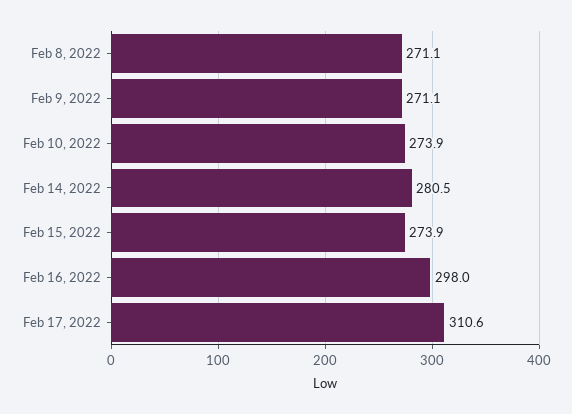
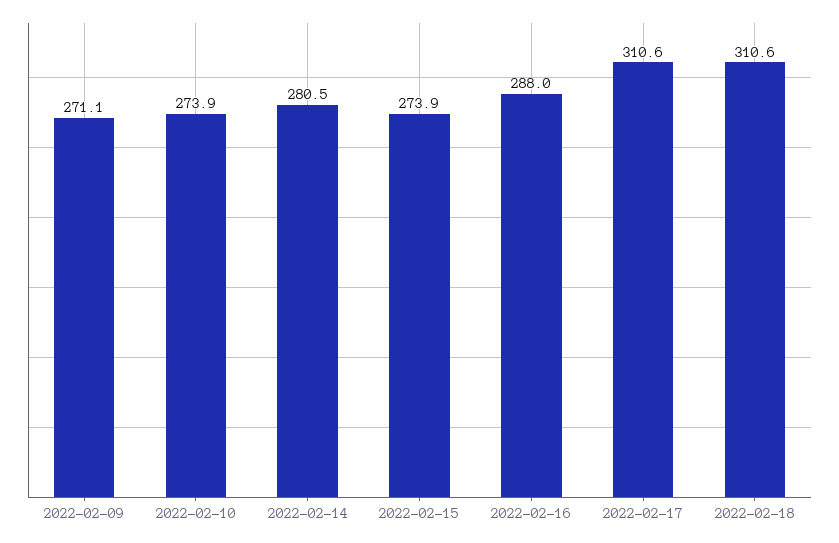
Feb 8, 2022: 271.1 -> none
Feb 16, 2022: 298 -> 288
2022-02-18: none -> 310.6

